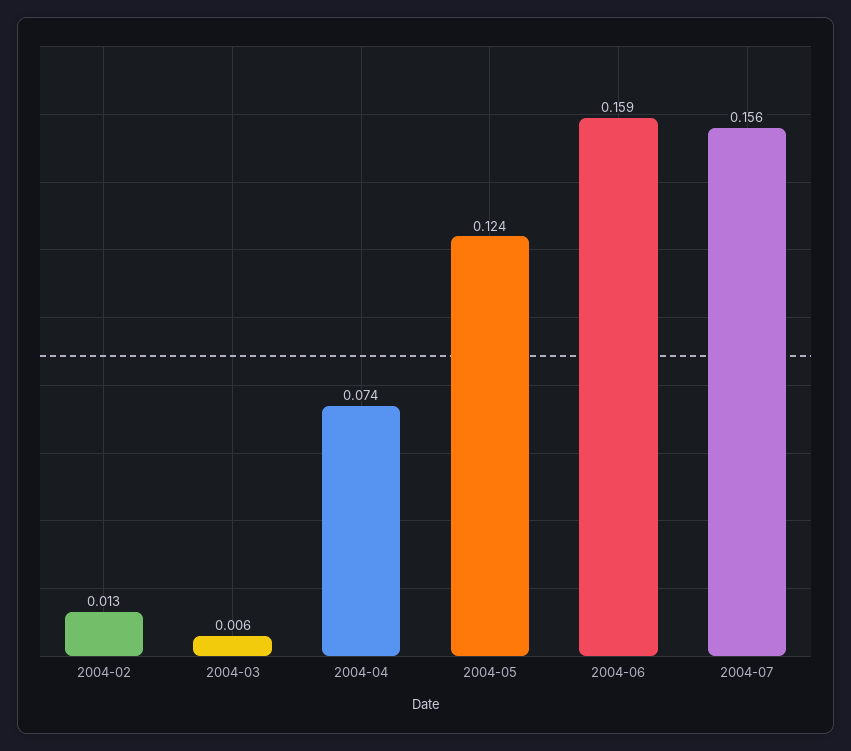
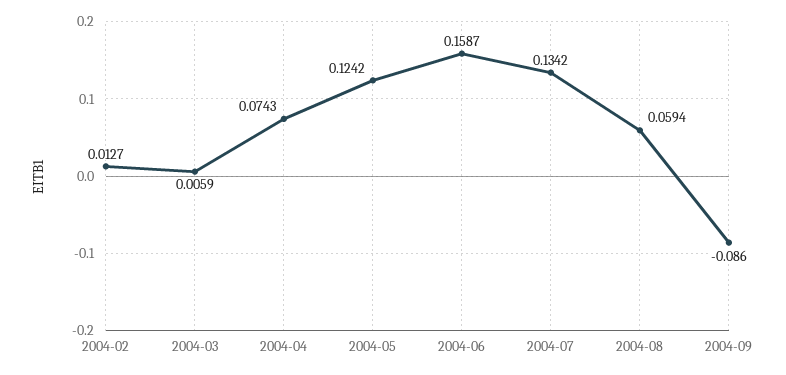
2004-07: 0.156 -> 0.1342
2004-08: none -> 0.0594
2004-09: none -> -0.086

